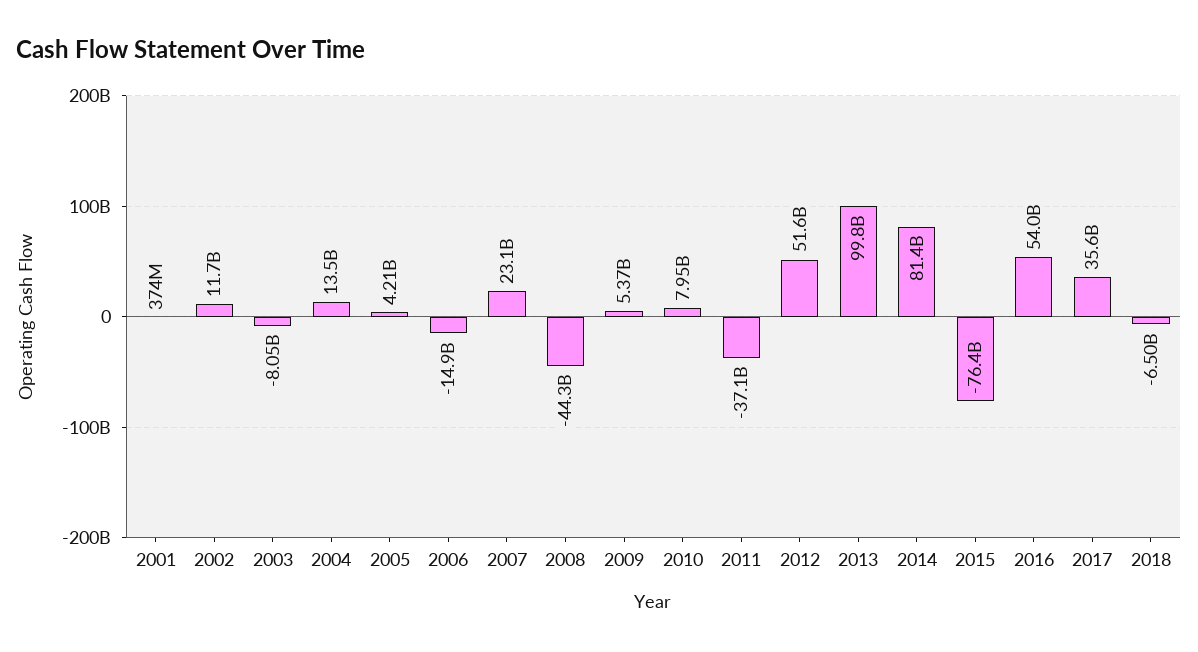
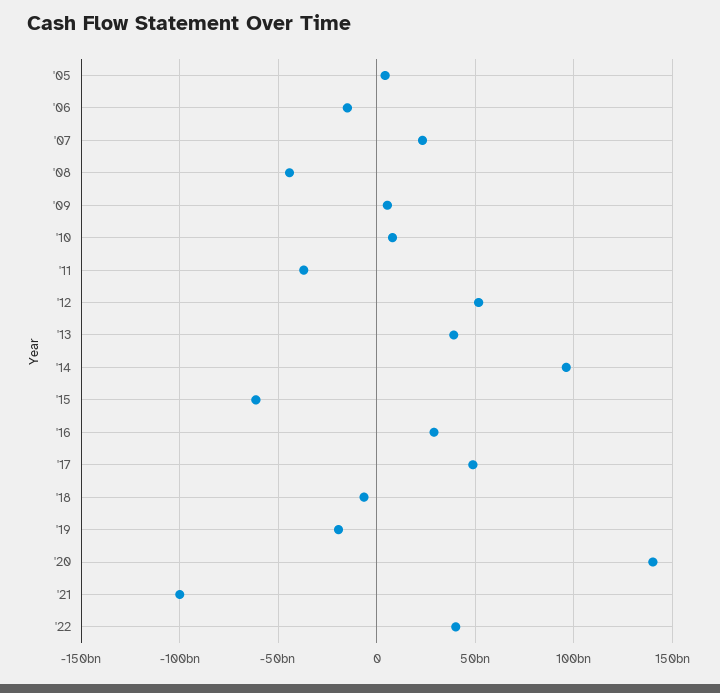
2001: 374000000 -> none
2002: 11700000000 -> none
2003: -8050000000 -> none
2004: 13500000000 -> none
2013: 99800000000 -> 40000000000
2014: 81400000000 -> 95000000000
2015: -76400000000 -> -60000000000
2016: 54000000000 -> 30000000000
2017: 35600000000 -> 50000000000
'19: none -> -20000000000
'20: none -> 140000000000
'21: none -> -100000000000
'22: none -> 40000000000

